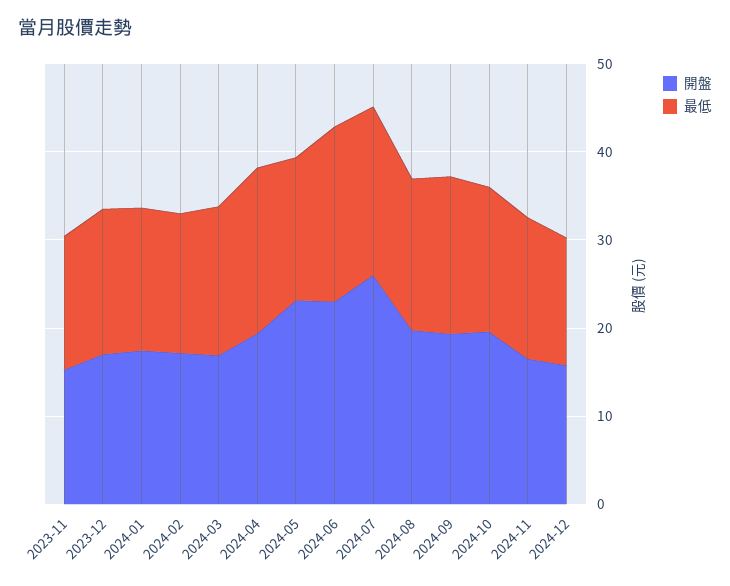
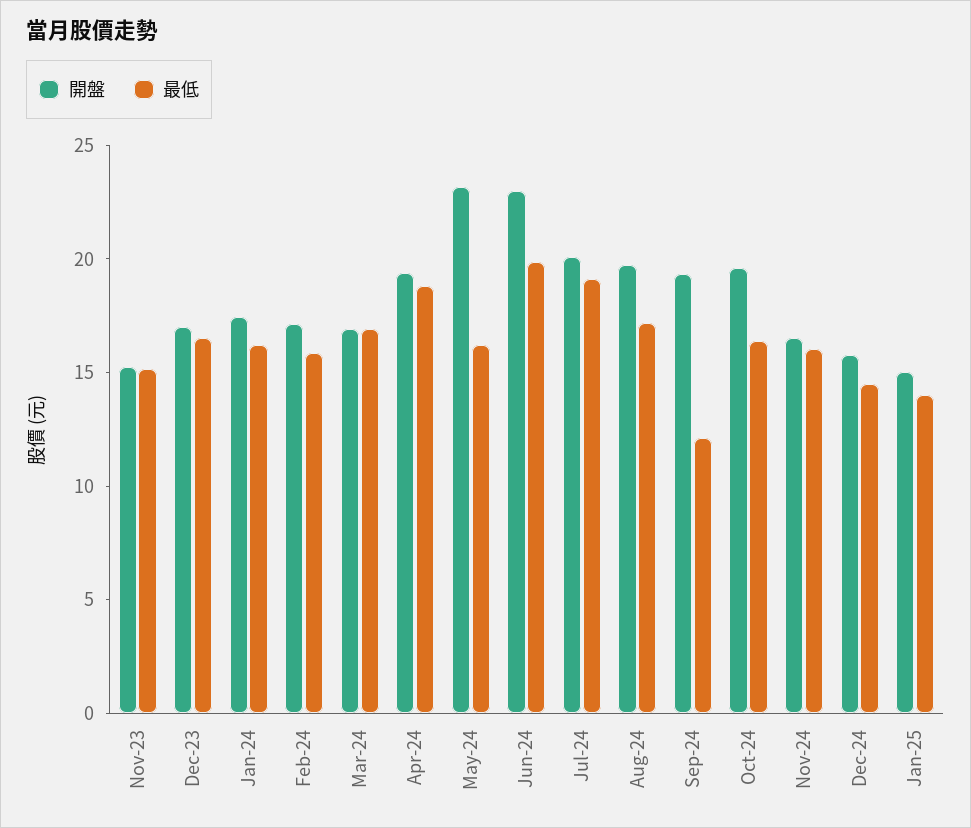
開盤, 2024-07: 26 -> 20
最低, 2024-09: 18 -> 12
開盤, Jan-25: none -> 15
最低, Jan-25: none -> 14

